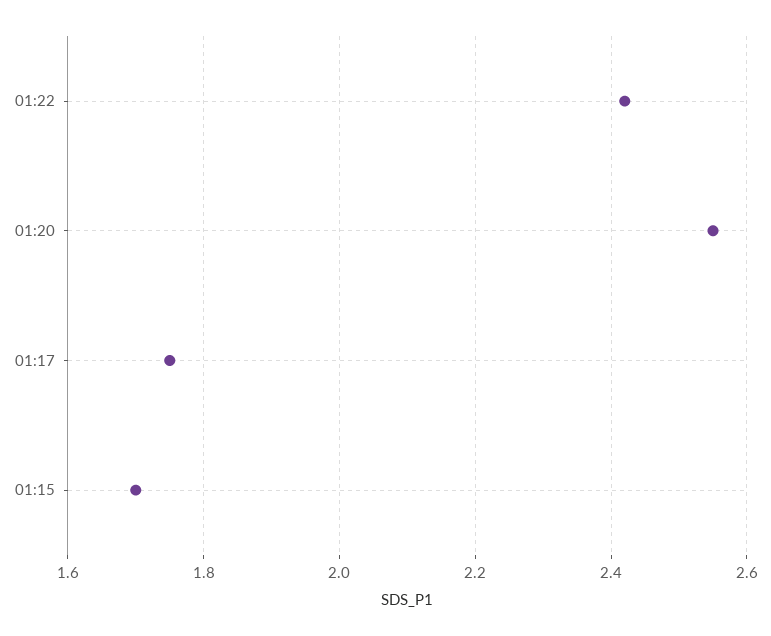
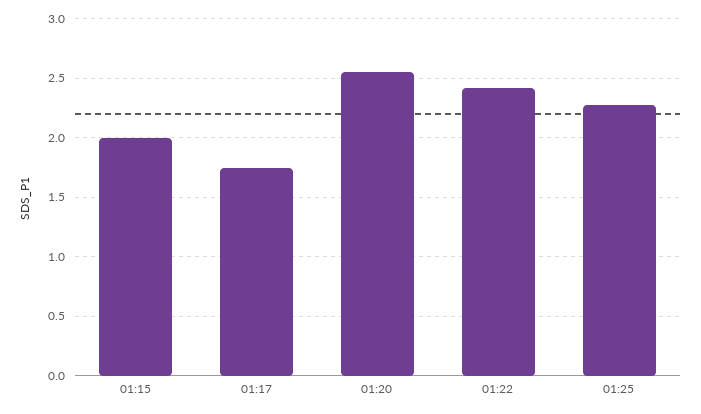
01:15: 1.7 -> 2
01:25: none -> 2.3

